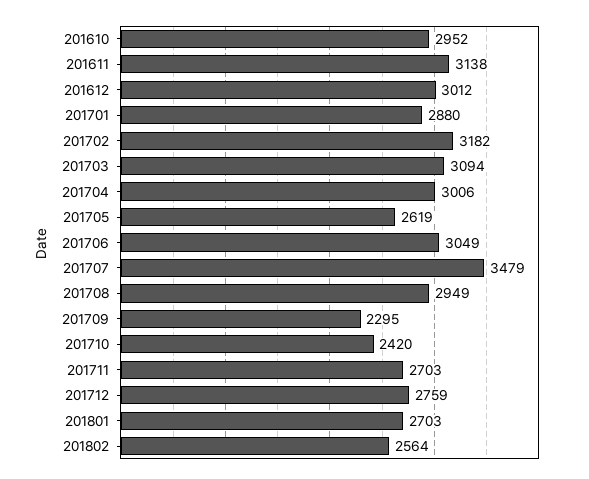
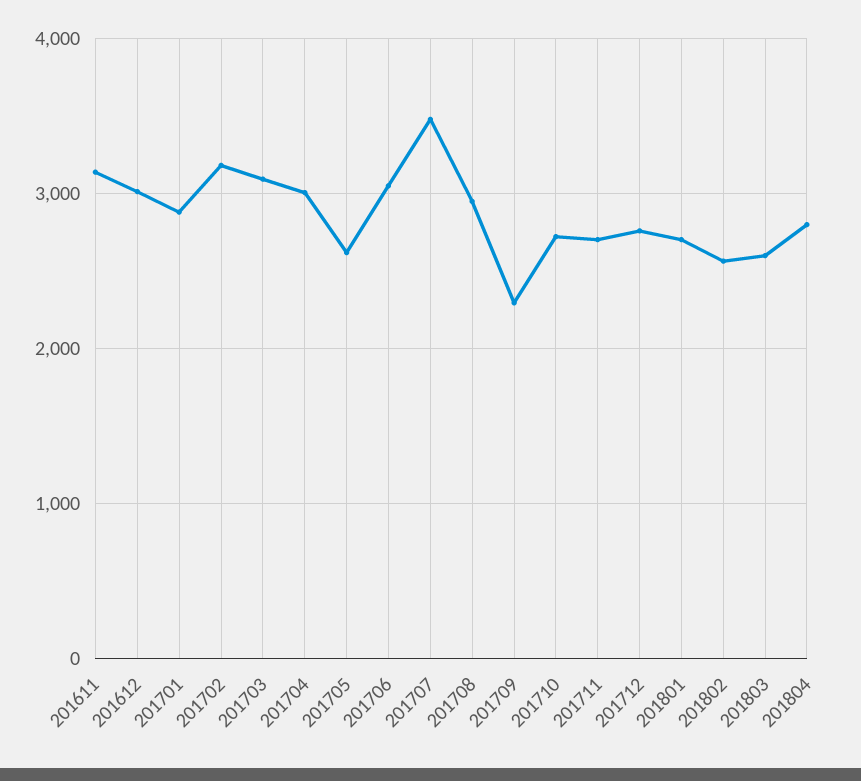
201610: 2952 -> none
201710: 2420 -> 2700
201803: none -> 2600
201804: none -> 2800

